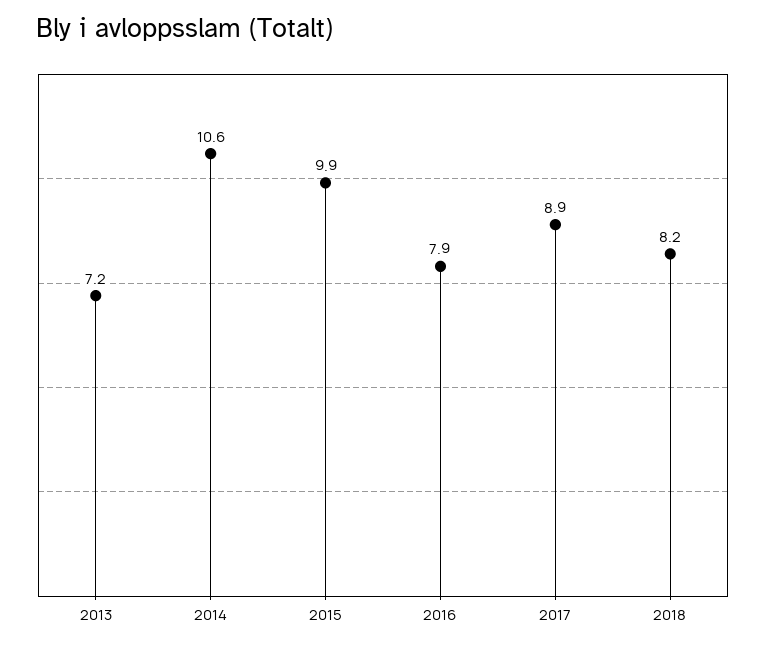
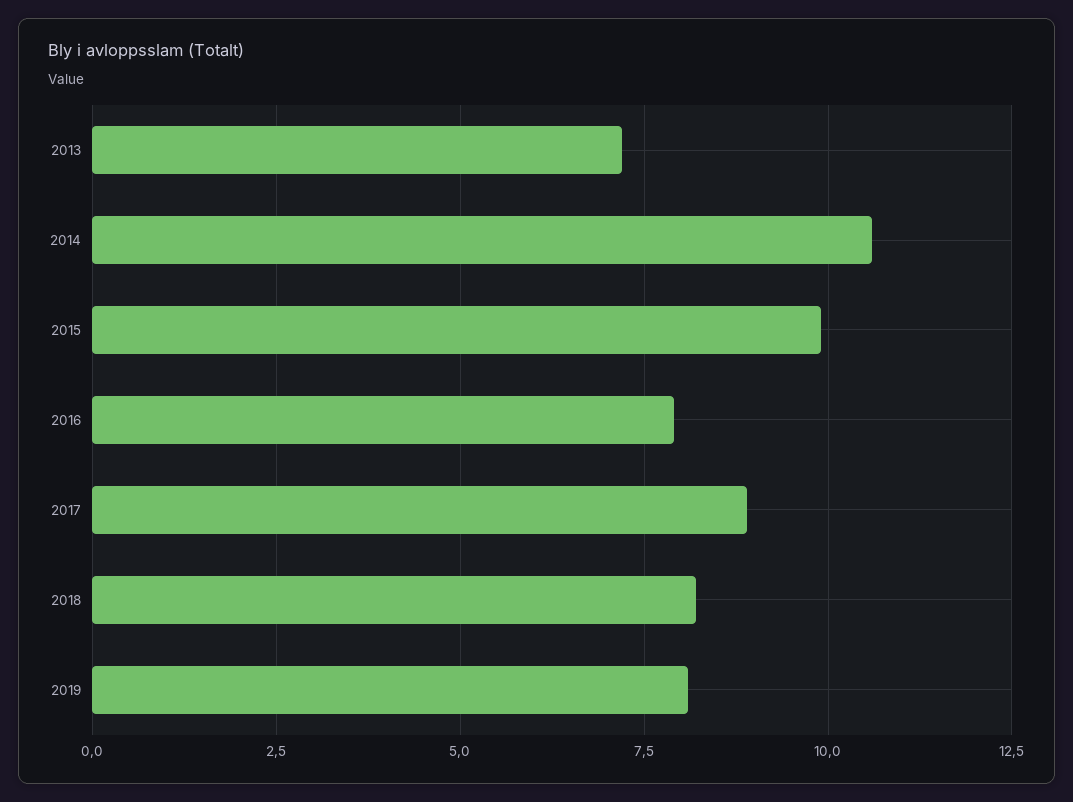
2019: none -> 8

